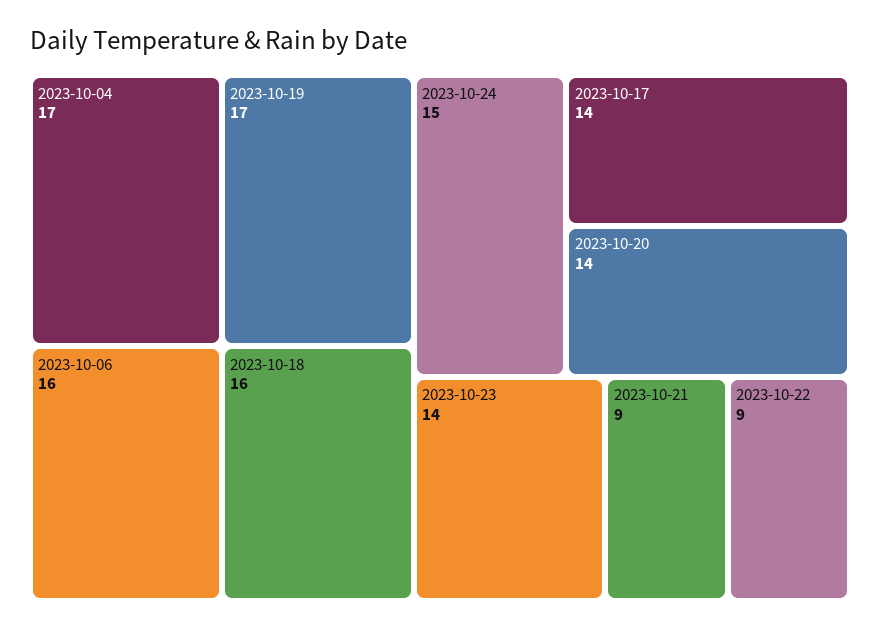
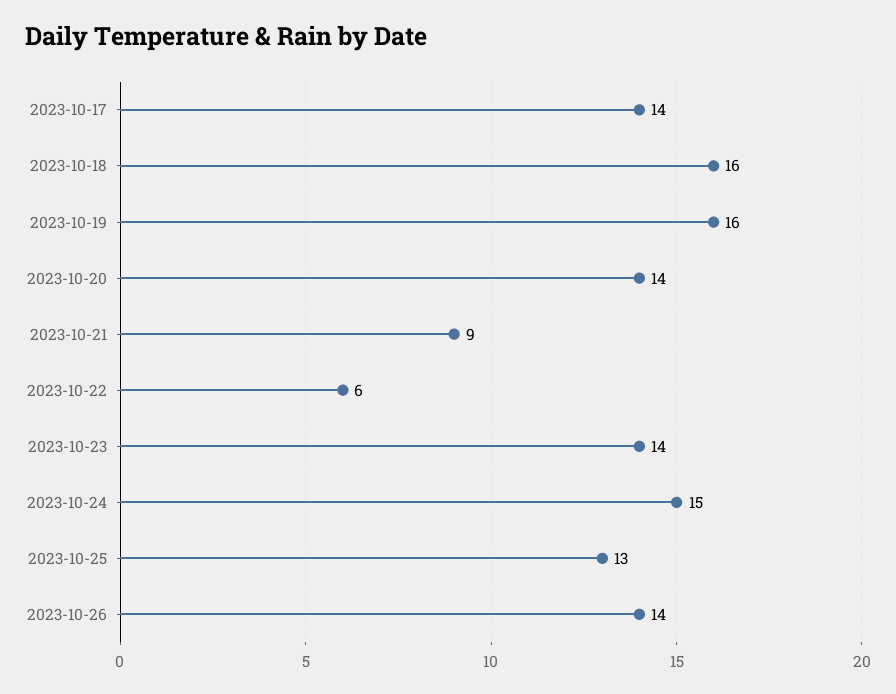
2023-10-04: 17 -> none
2023-10-19: 17 -> 16
2023-10-06: 16 -> none
2023-10-22: 9 -> 6
2023-10-25: none -> 13
2023-10-26: none -> 14

